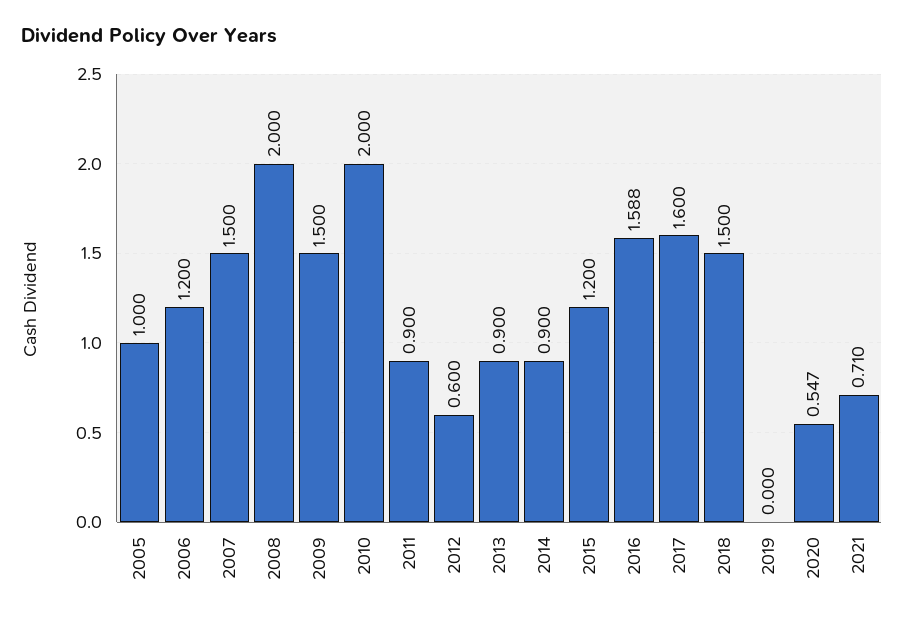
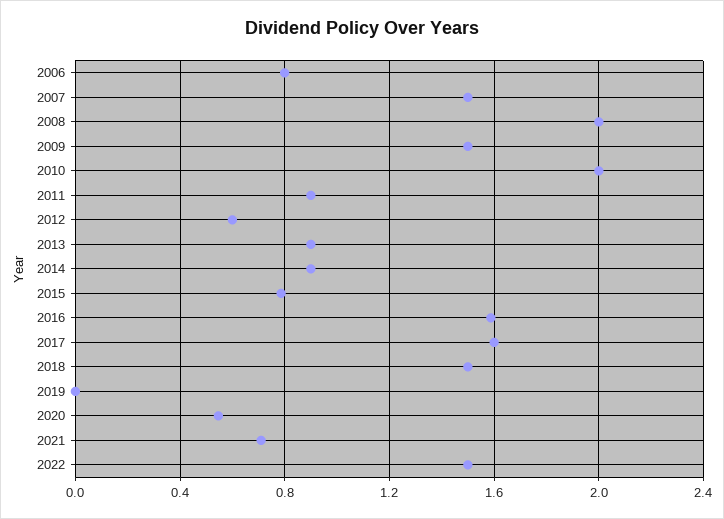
2005: 1 -> none
2006: 1.2 -> 0.8
2015: 1.2 -> 0.8
2022: none -> 1.5

